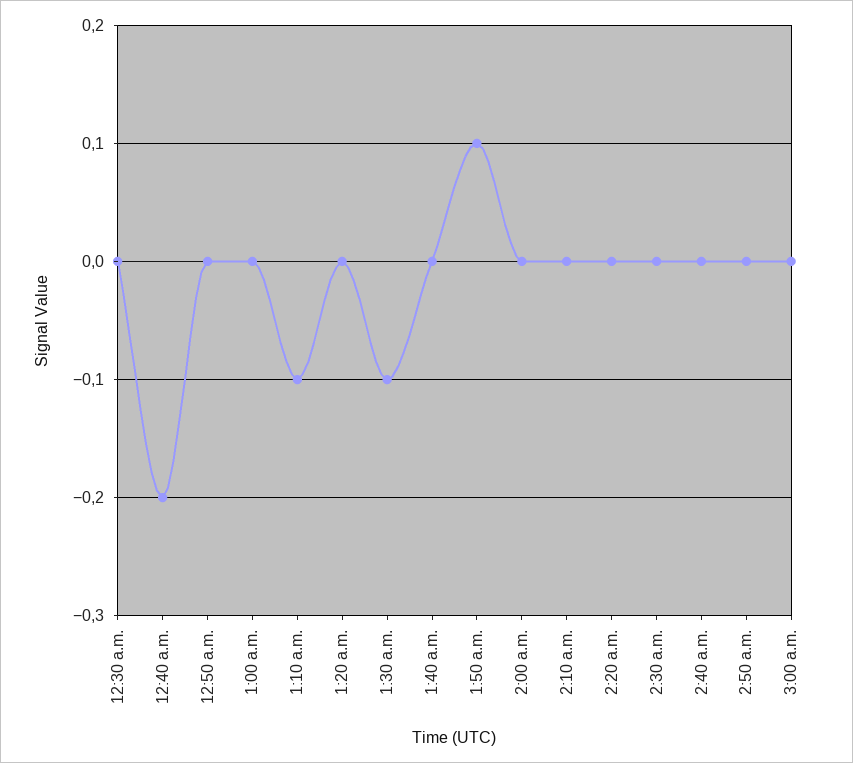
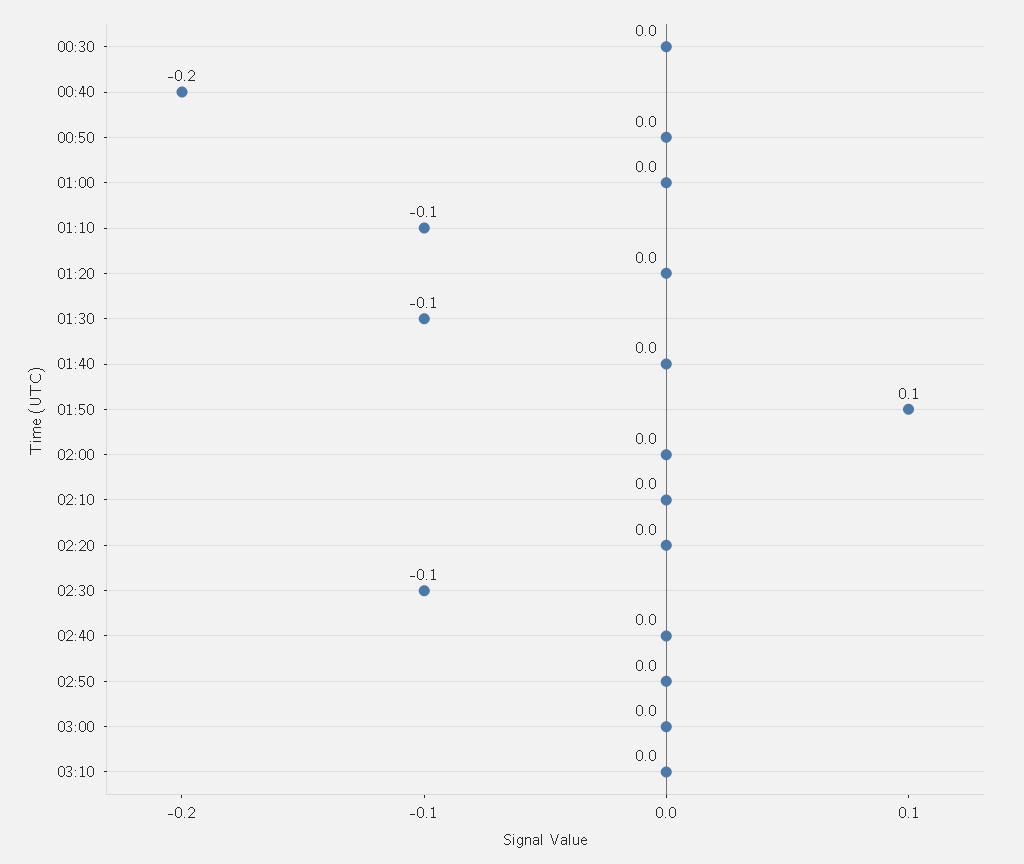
2:30 a.m.: 0 -> -0.1
03:10: none -> 0

